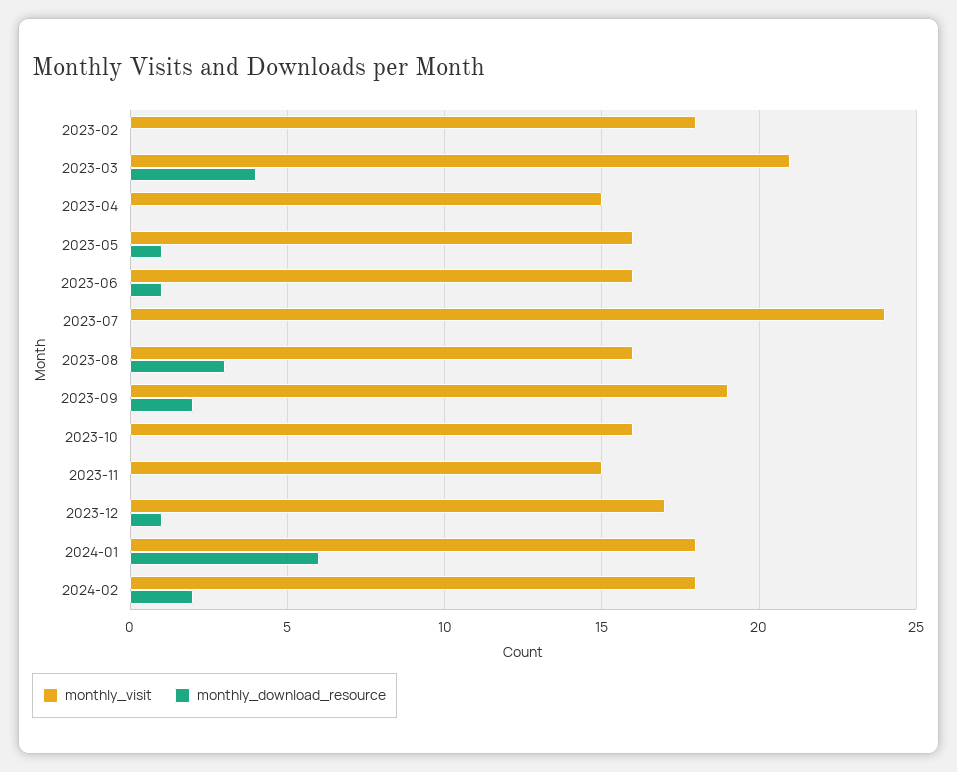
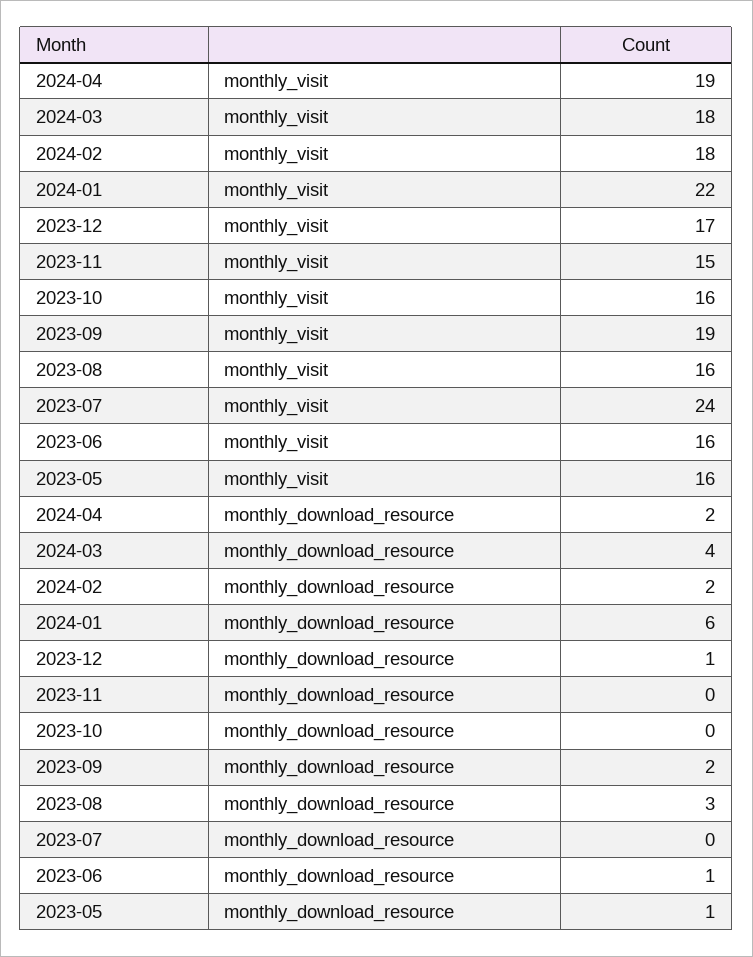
monthly_visit, 2023-02: 18 -> none
monthly_download_resource, 2023-02: 0 -> none
monthly_visit, 2023-03: 21 -> none
monthly_download_resource, 2023-03: 4 -> none
monthly_visit, 2023-04: 15 -> none
monthly_download_resource, 2023-04: 0 -> none
monthly_visit, 2024-01: 18 -> 22
monthly_visit, 2024-04: none -> 19
monthly_visit, 2024-03: none -> 18
monthly_download_resource, 2024-04: none -> 2
monthly_download_resource, 2024-03: none -> 4

